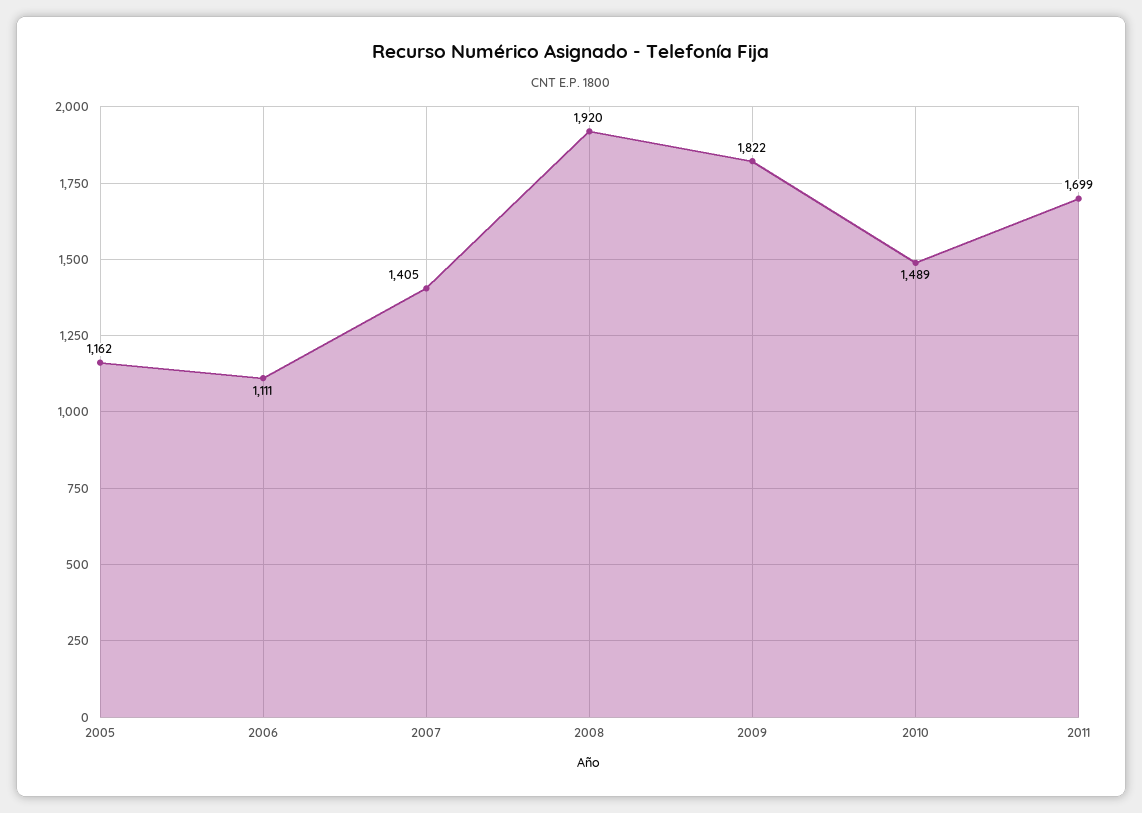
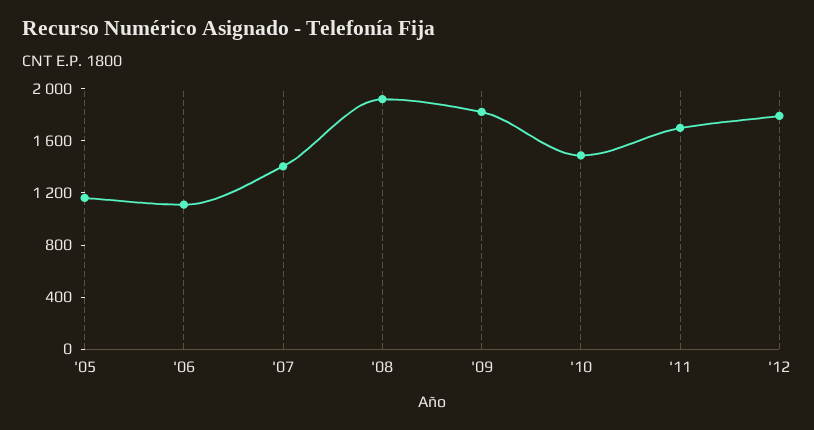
'12: none -> 1800

